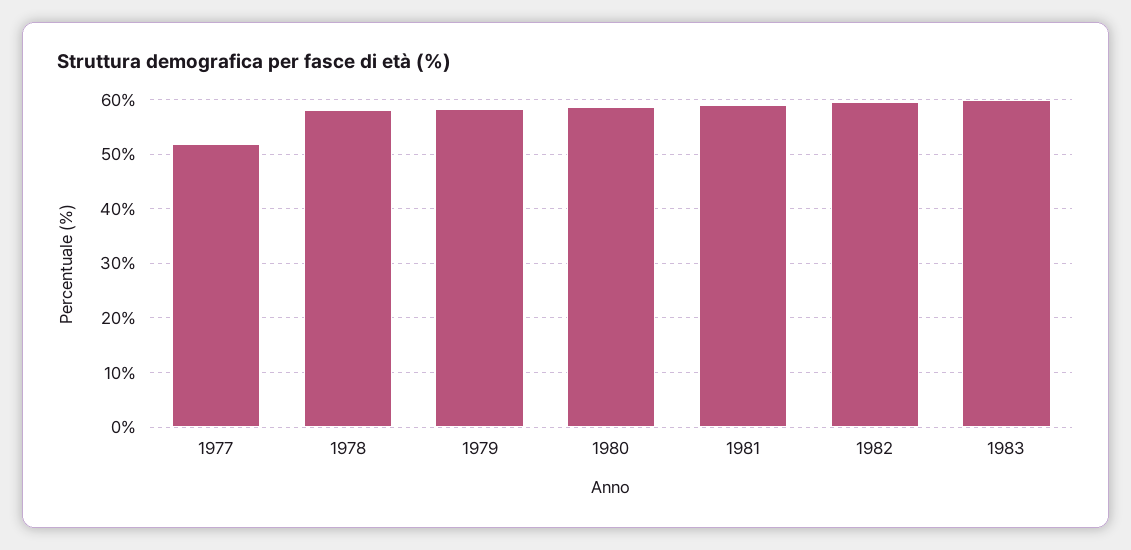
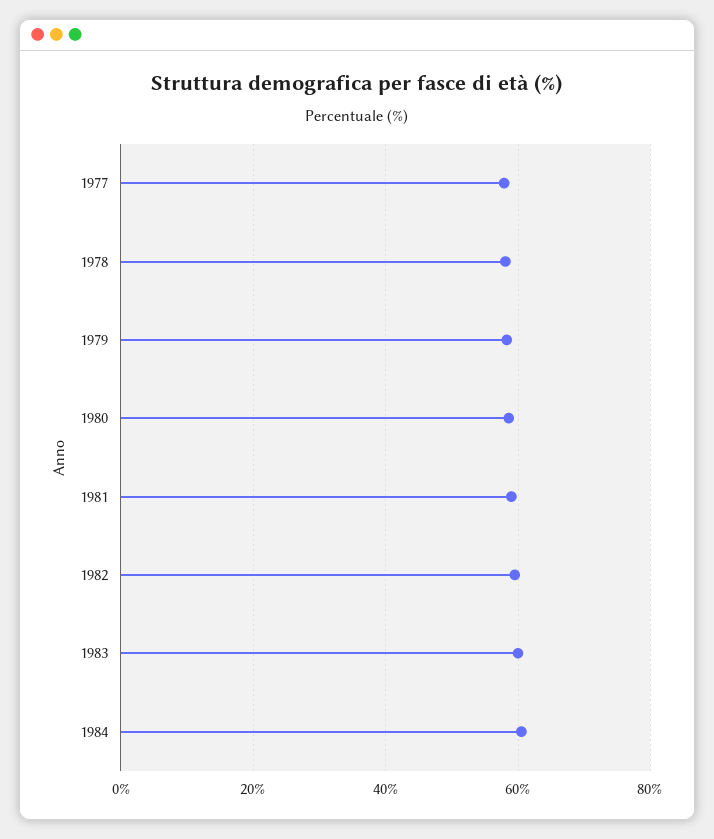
1977: 52 -> 58
1984: none -> 60

